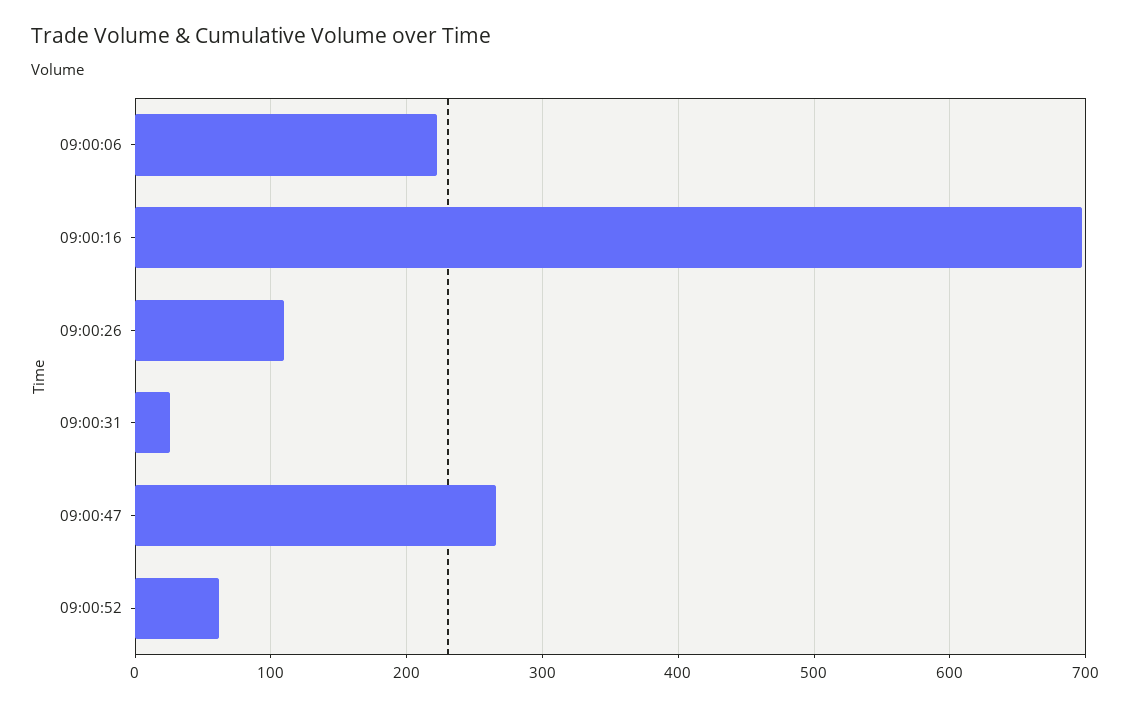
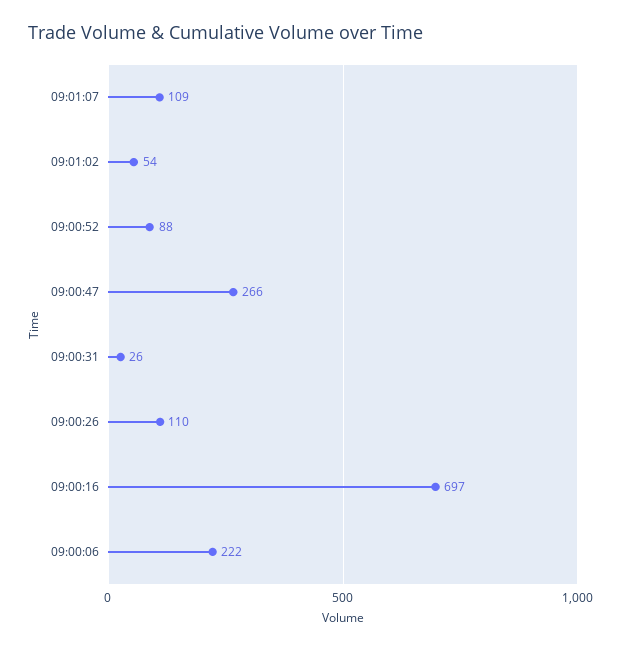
09:00:52: 60 -> 88
09:01:07: none -> 109
09:01:02: none -> 54

